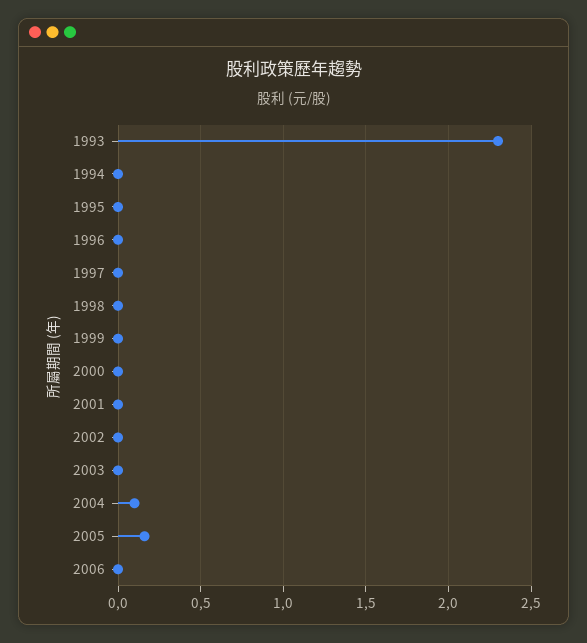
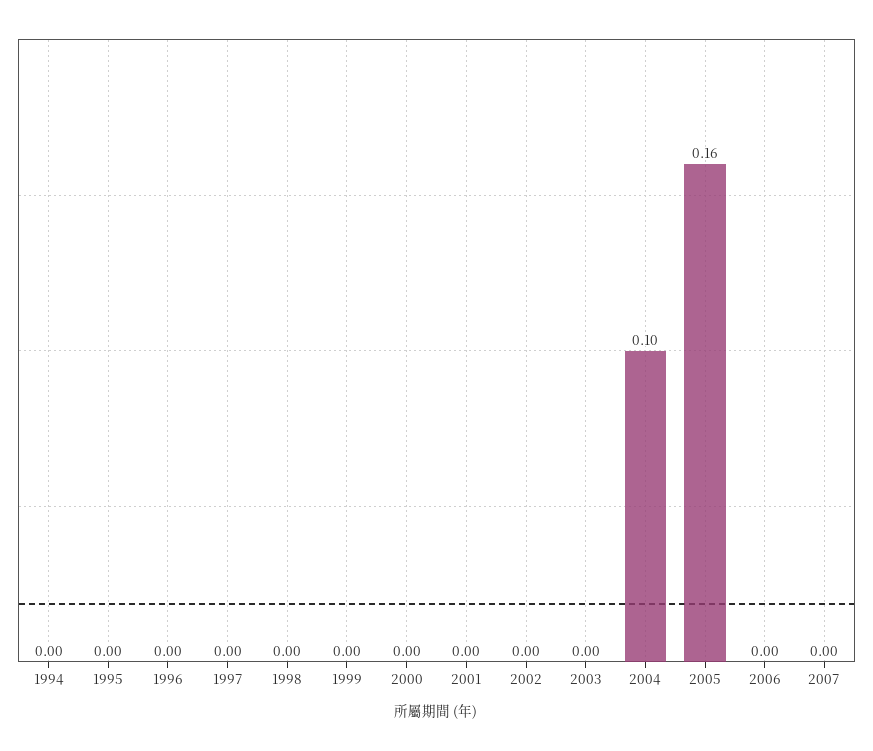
1993: 2.3 -> none
2007: none -> 0

